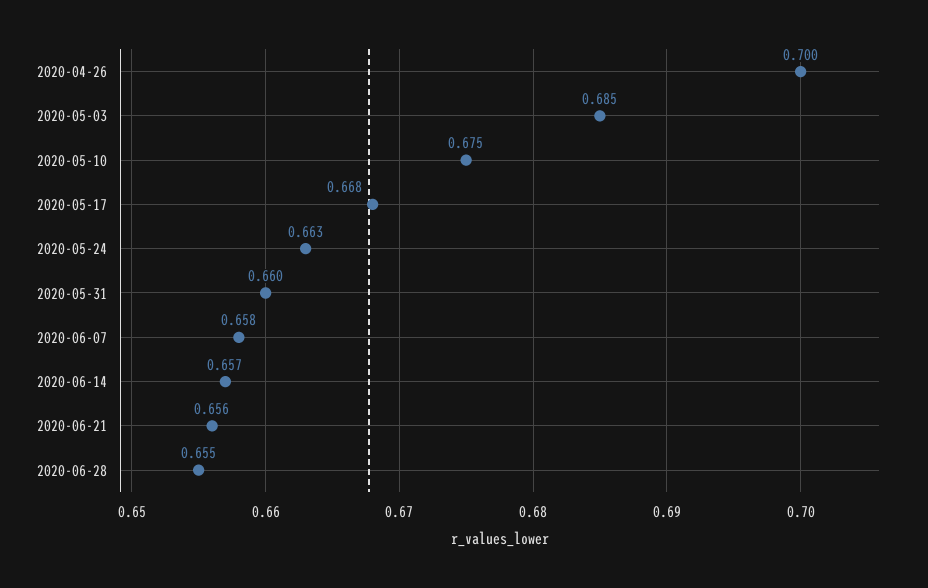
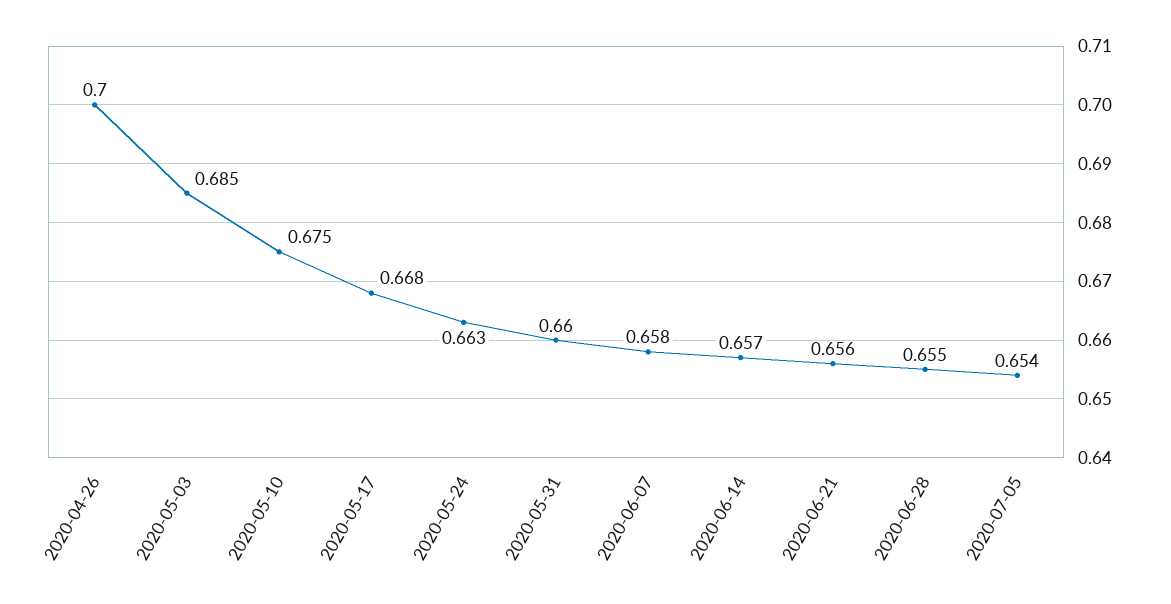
2020-07-05: none -> 0.654

